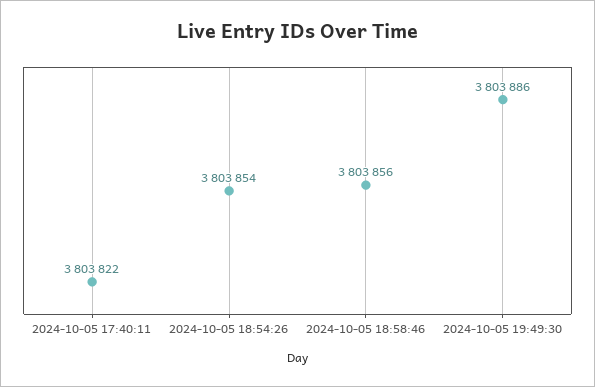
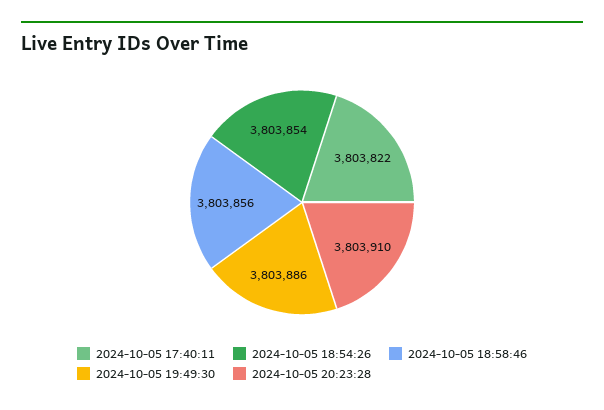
2024-10-05 20:23:28: none -> 3803910

